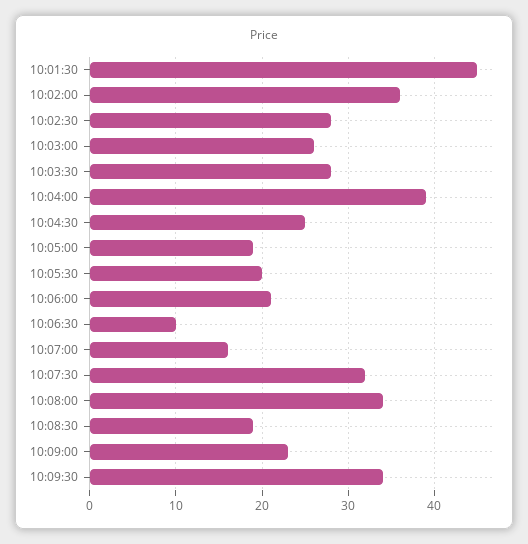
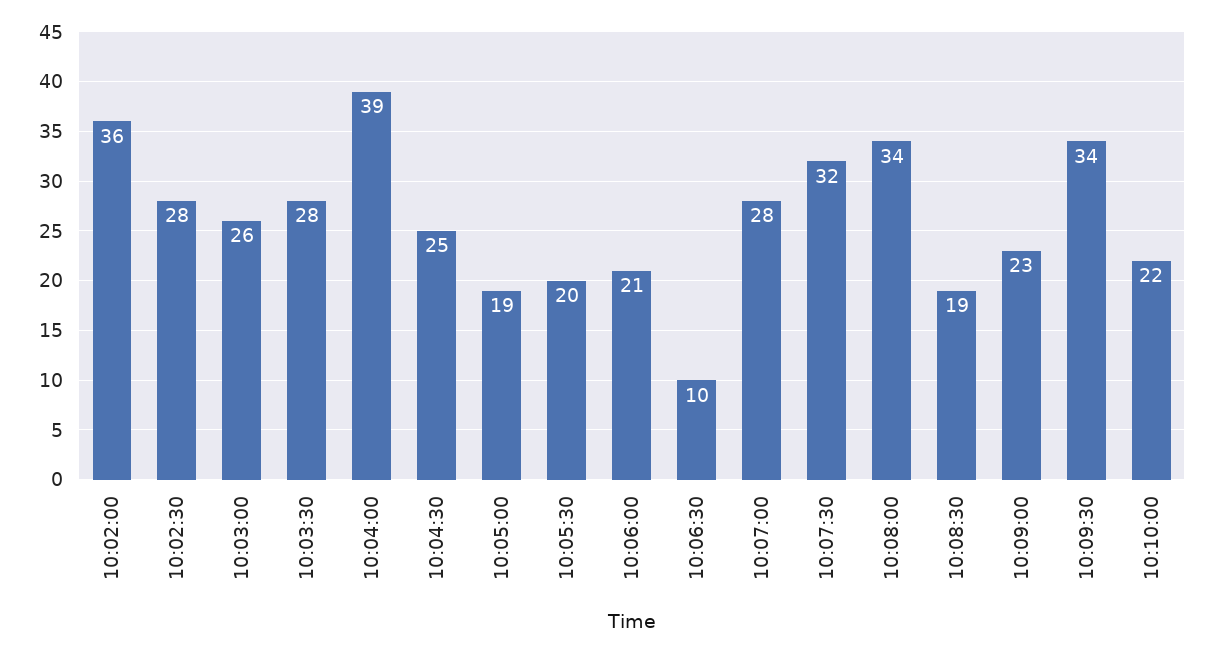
10:01:30: 45 -> none
10:07:00: 16 -> 28
10:10:00: none -> 22

